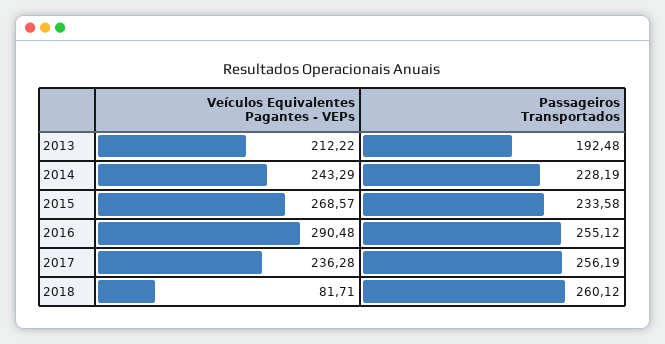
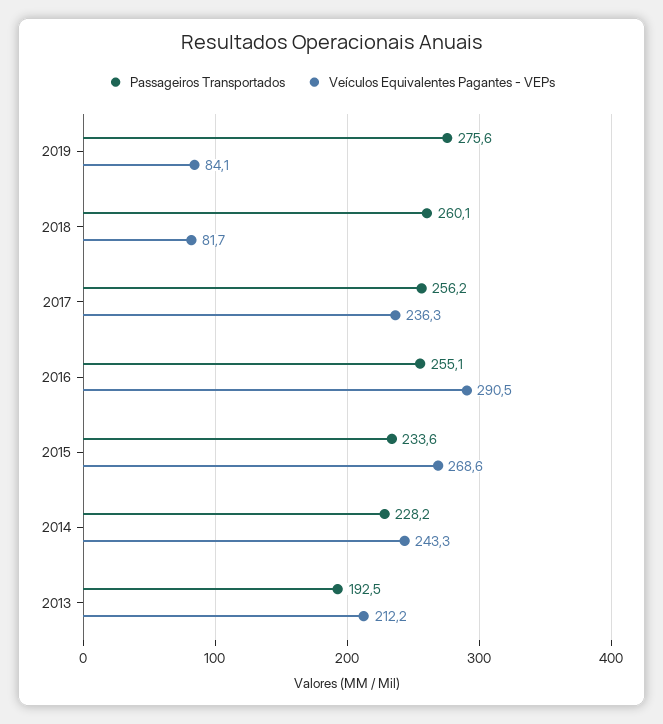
Passageiros Transportados, 2019: none -> 275.6
Veículos Equivalentes Pagantes - VEPs, 2019: none -> 84.1

